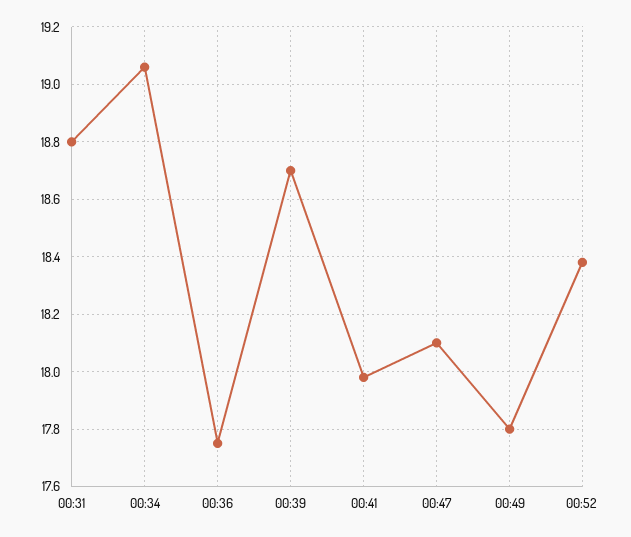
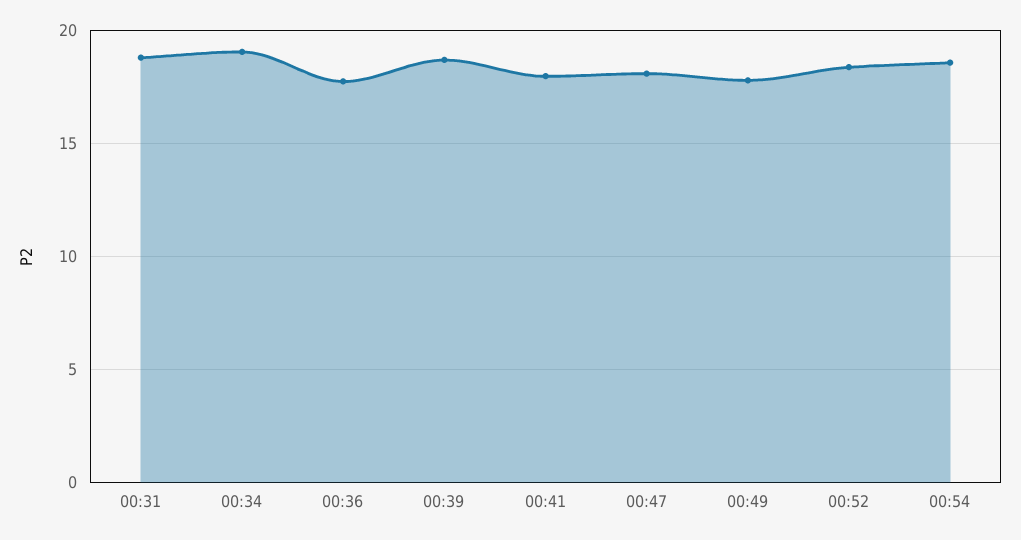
00:54: none -> 18.5

